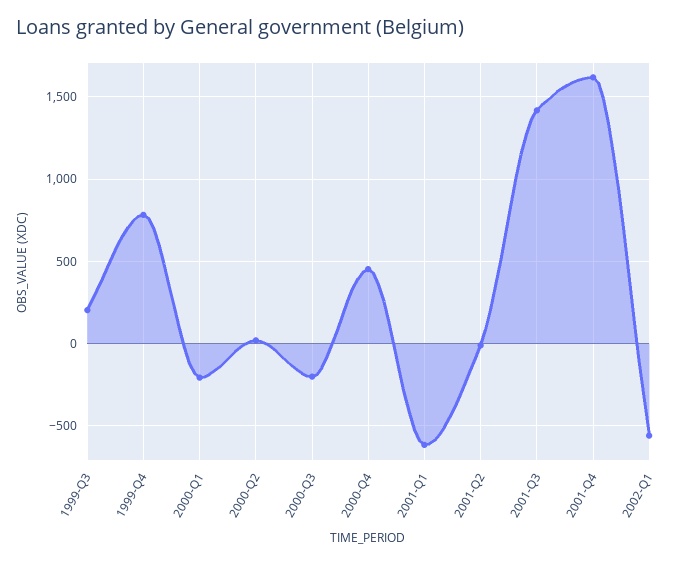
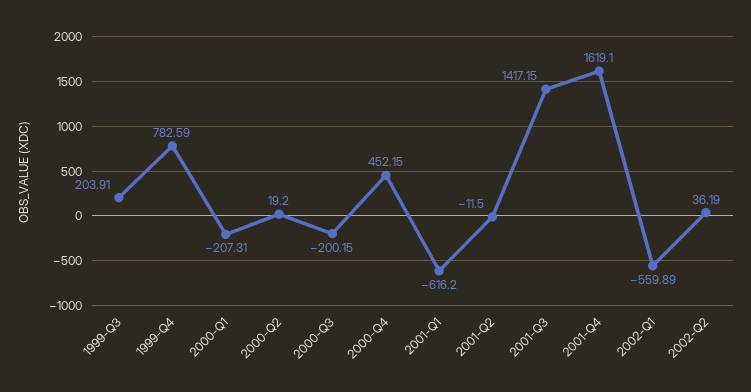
2002-Q2: none -> 36.19

